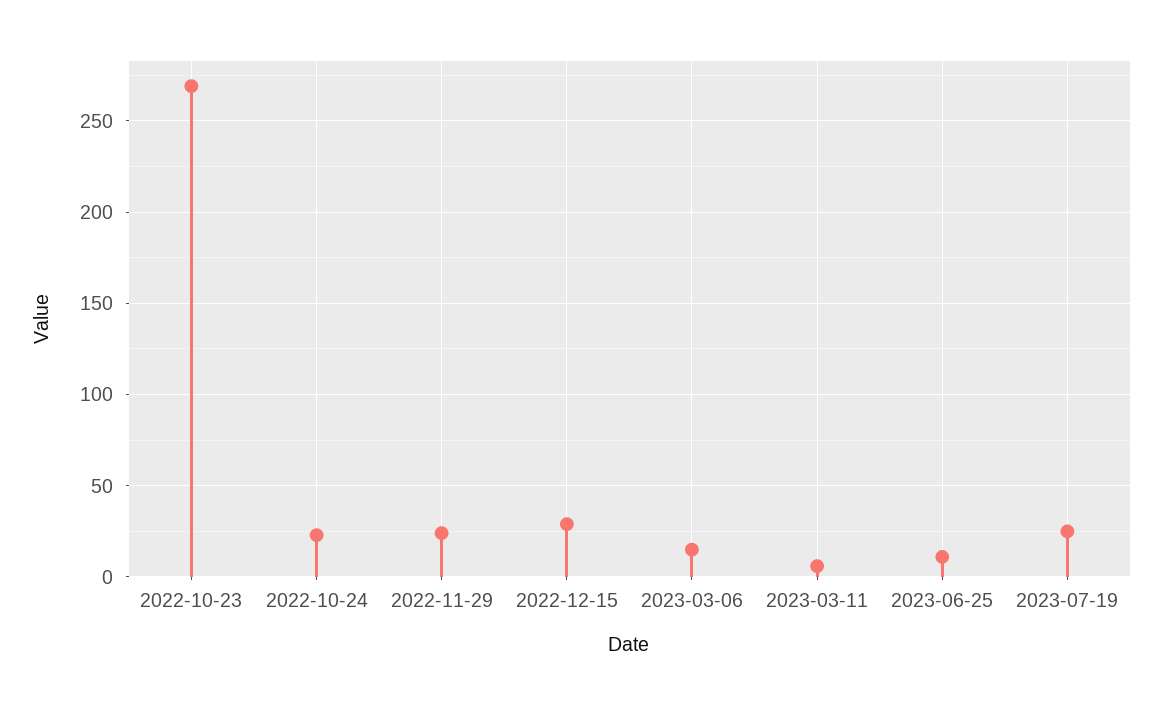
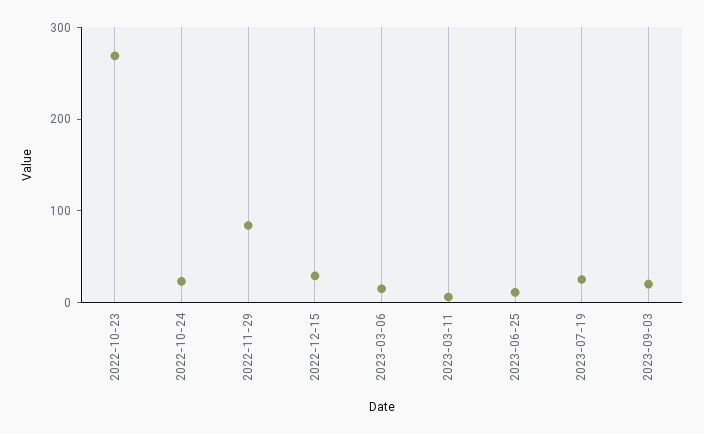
2022-11-29: 25 -> 80
2023-09-03: none -> 20

